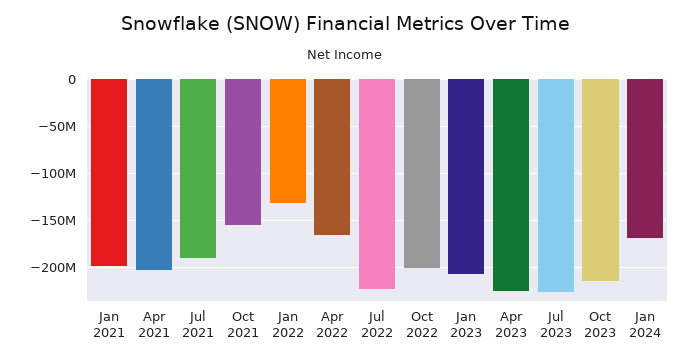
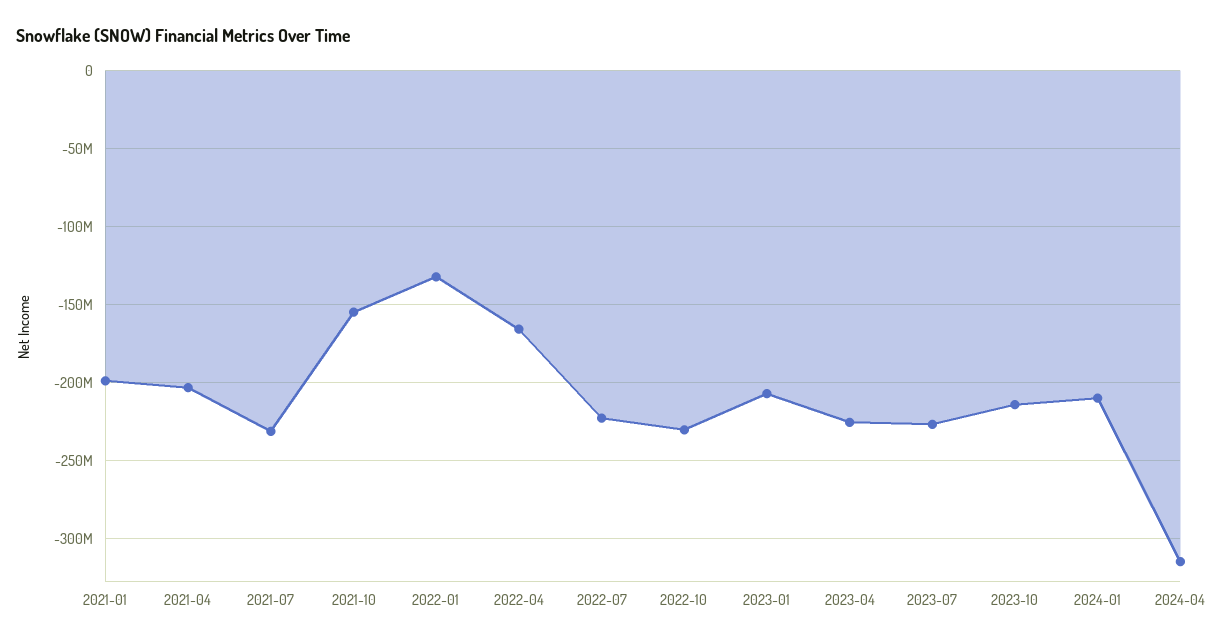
Jul 2021: -190000000 -> -230000000
Oct 2022: -200000000 -> -230000000
Jan 2024: -170000000 -> -210000000
2024-04: none -> -315000000

